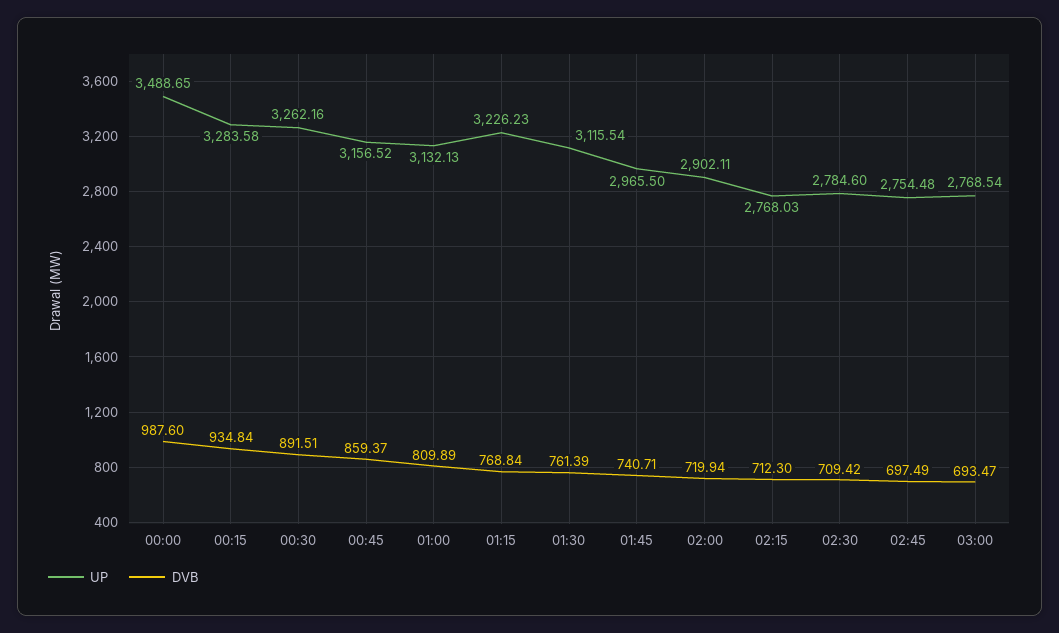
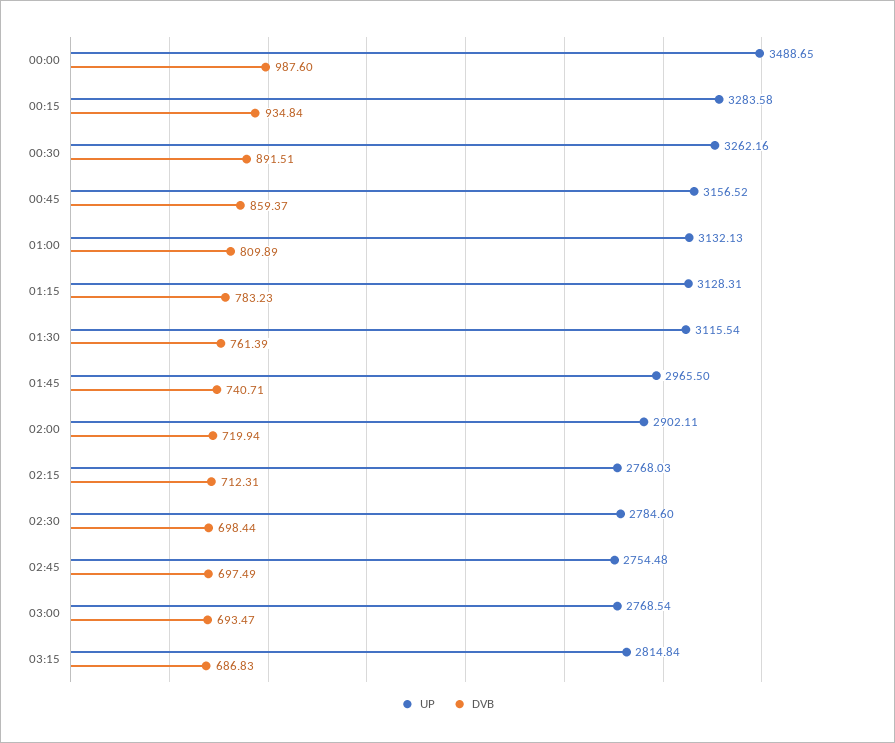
UP, 01:15: 3226.23 -> 3128.31
DVB, 01:15: 768.84 -> 783.23
DVB, 02:15: 712.3 -> 712.31
DVB, 02:30: 709.42 -> 698.44
UP, 03:15: none -> 2814.84
DVB, 03:15: none -> 686.83

